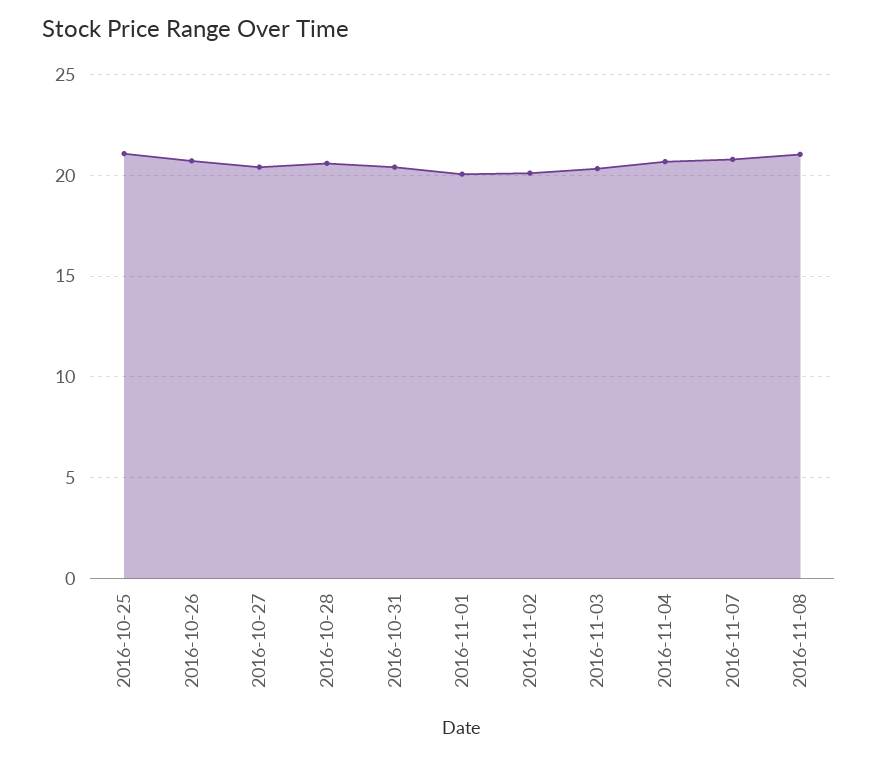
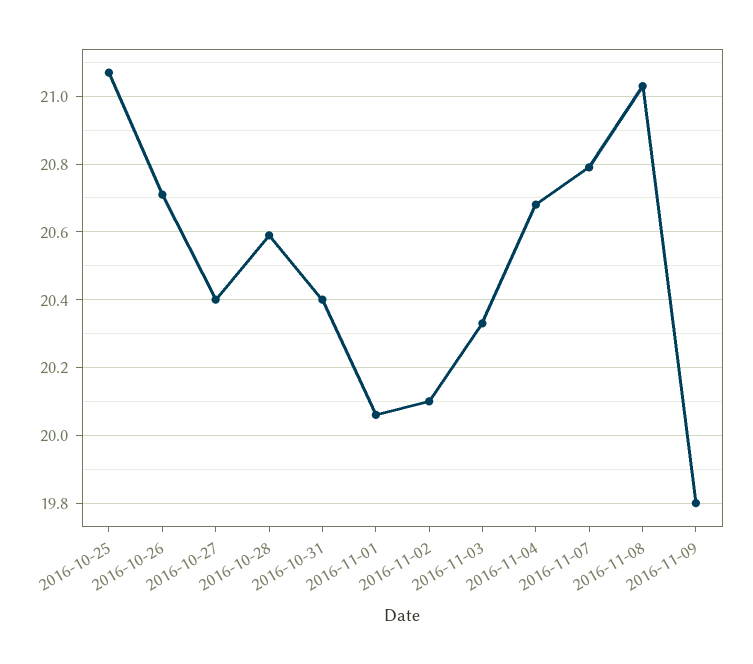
2016-11-09: none -> 19.8

